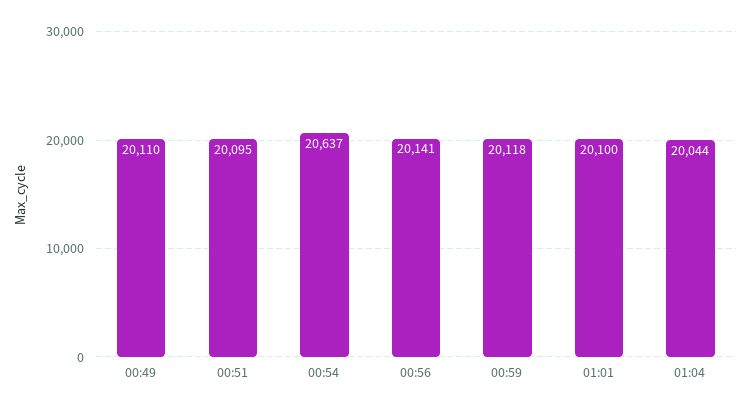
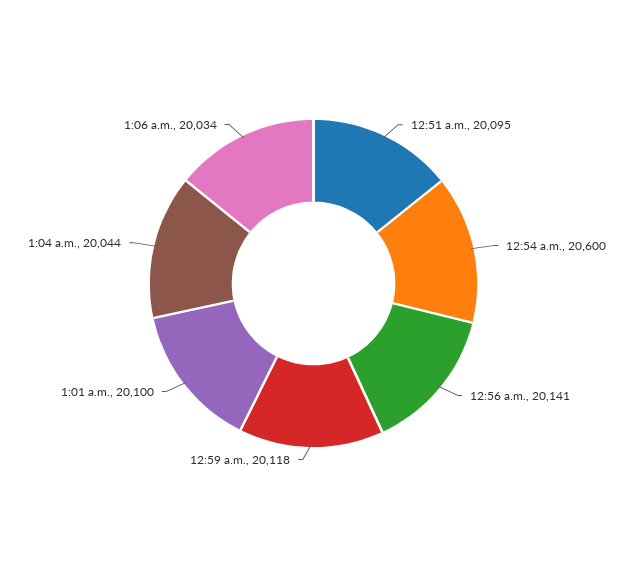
00:49: 20110 -> none
00:54: 20637 -> 20600
1:06 a.m.: none -> 20034

